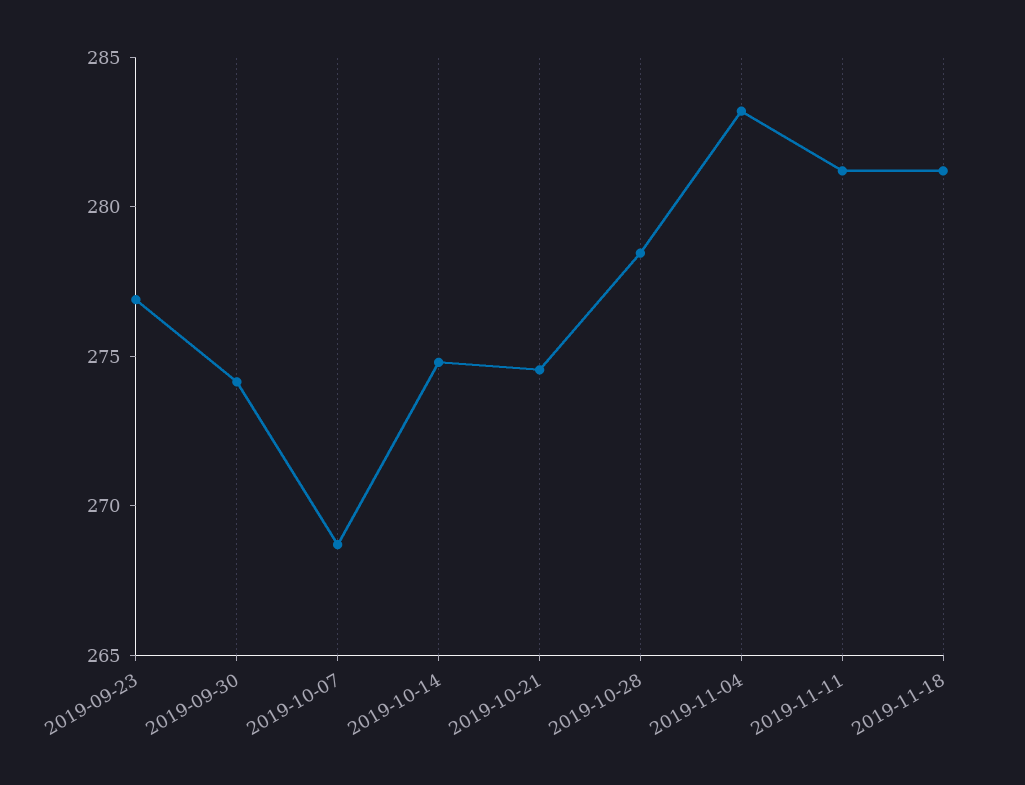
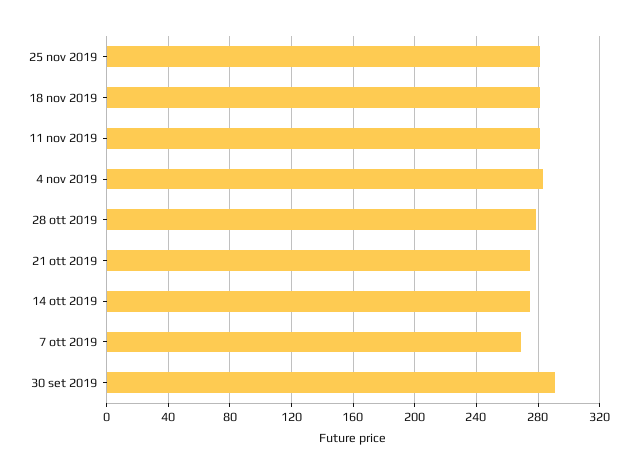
2019-09-23: 277 -> none
2019-09-30: 274 -> 290
25 nov 2019: none -> 280

